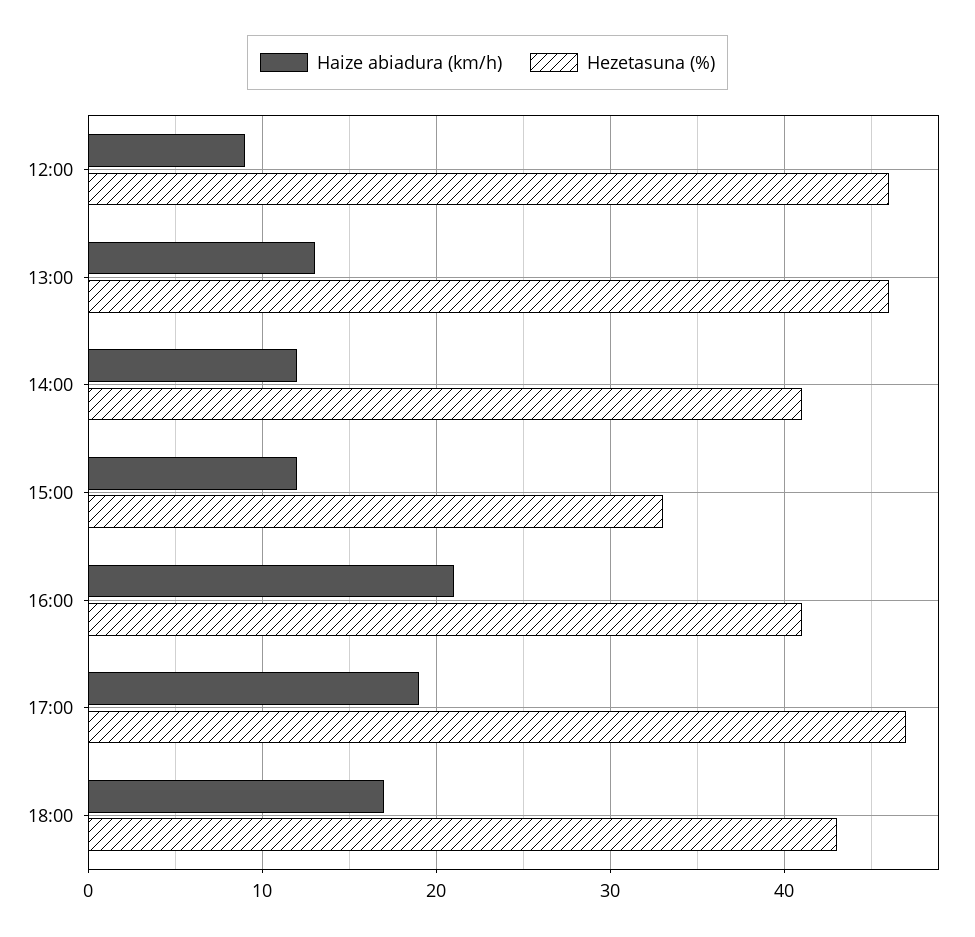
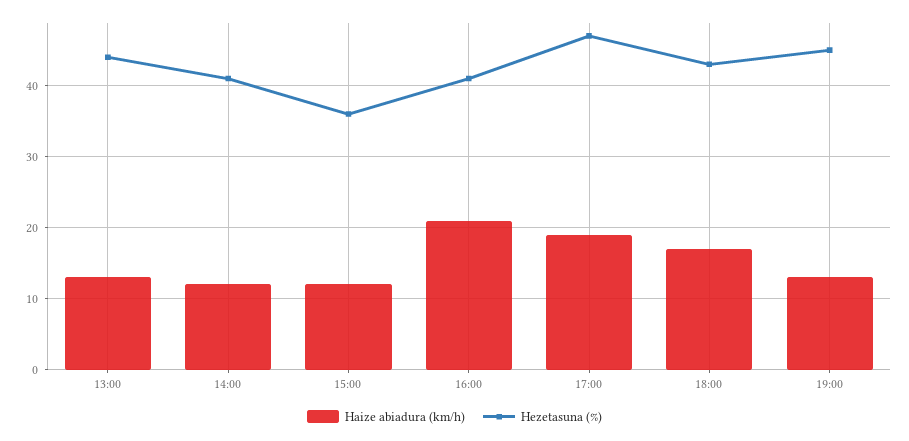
Haize abiadura (km/h), 12:00: 9 -> none
Hezetasuna (%), 12:00: 46 -> none
Hezetasuna (%), 13:00: 46 -> 44
Hezetasuna (%), 15:00: 33 -> 36
Haize abiadura (km/h), 19:00: none -> 13
Hezetasuna (%), 19:00: none -> 45

